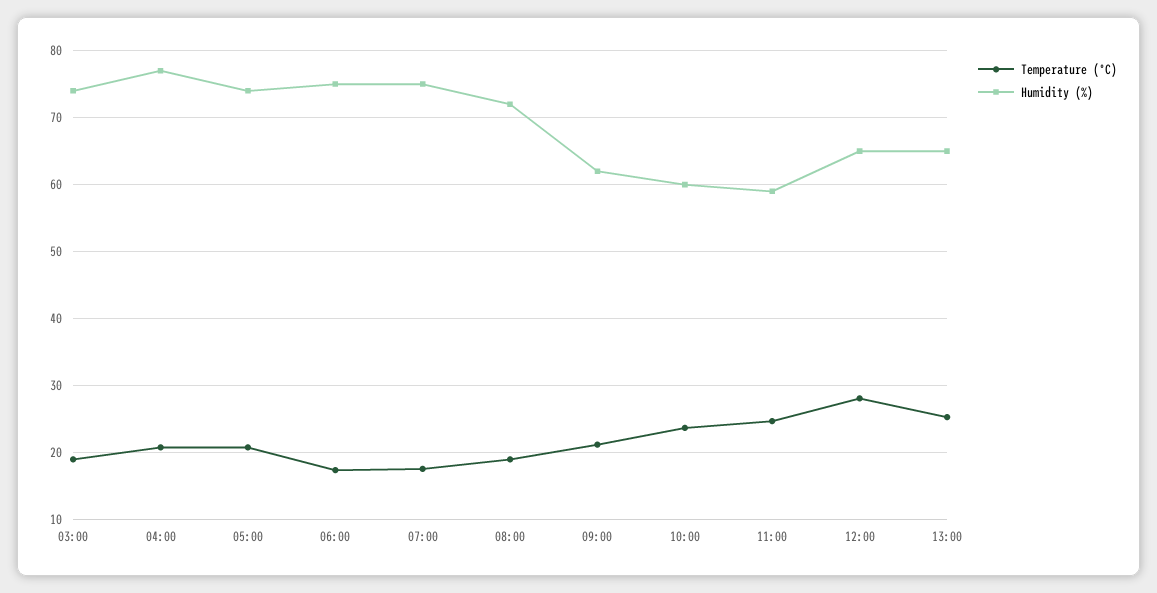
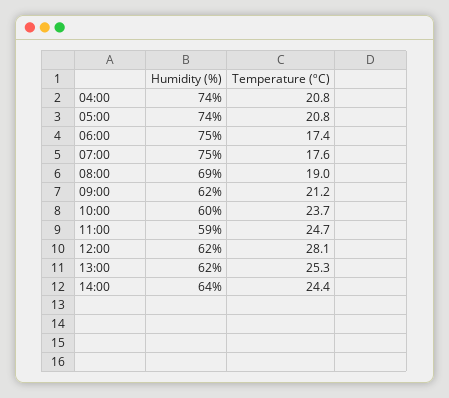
Temperature (ºC), 03:00: 19 -> none
Humidity (%), 03:00: 74 -> none
Humidity (%), 04:00: 77 -> 74
Humidity (%), 08:00: 72 -> 69
Humidity (%), 12:00: 65 -> 62
Humidity (%), 13:00: 65 -> 62
Humidity (%), 14:00: none -> 64
Temperature (ºC), 14:00: none -> 24.4

